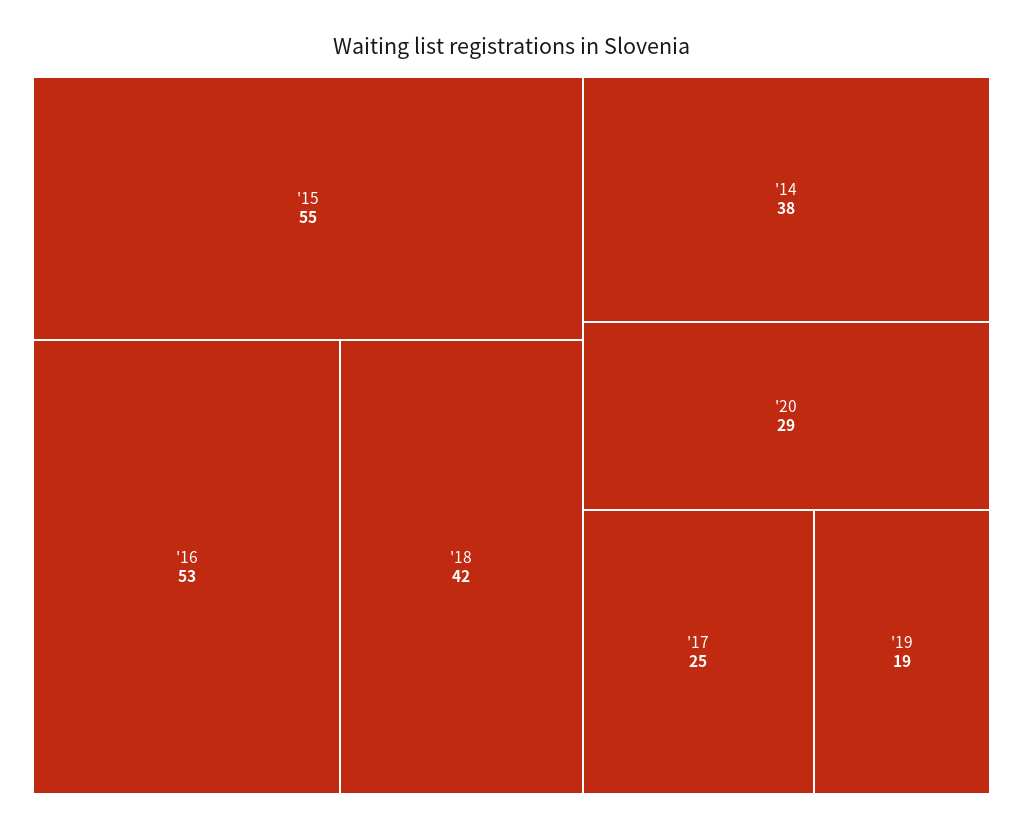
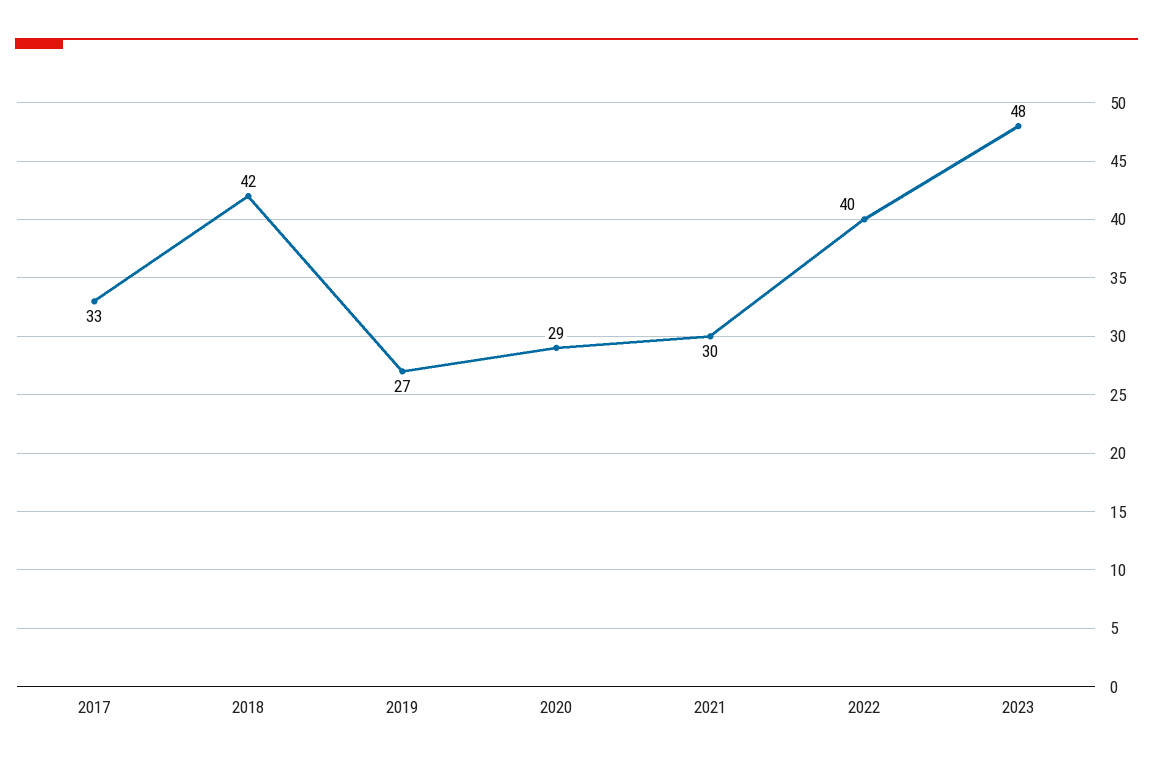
'15: 55 -> none
'16: 53 -> none
'14: 38 -> none
'17: 25 -> 33
'19: 19 -> 27
2021: none -> 30
2022: none -> 40
2023: none -> 48

